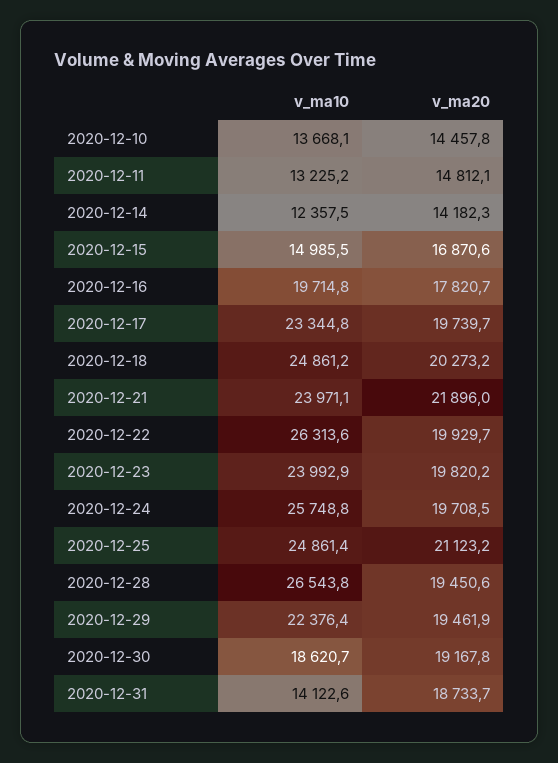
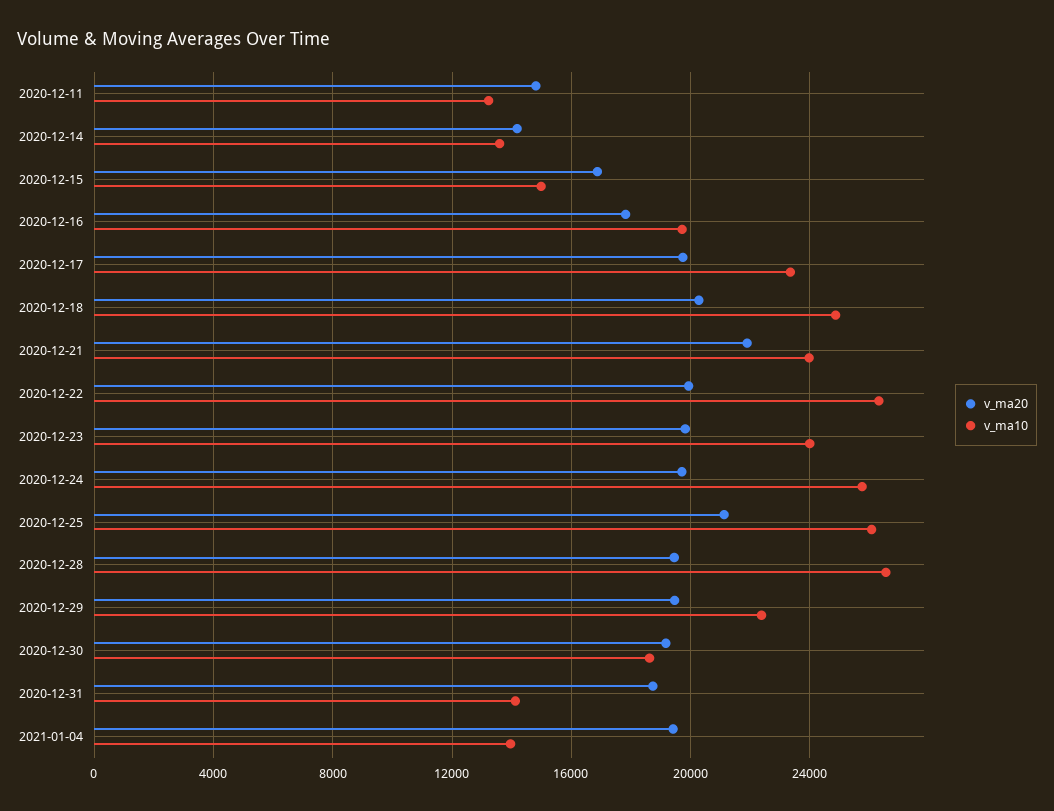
v_ma10, 2020-12-10: 13668.1 -> none
v_ma20, 2020-12-10: 14457.8 -> none
v_ma10, 2020-12-14: 12357.5 -> 13500
v_ma10, 2020-12-25: 24861.4 -> 26000
v_ma20, 2021-01-04: none -> 19500
v_ma10, 2021-01-04: none -> 14000

